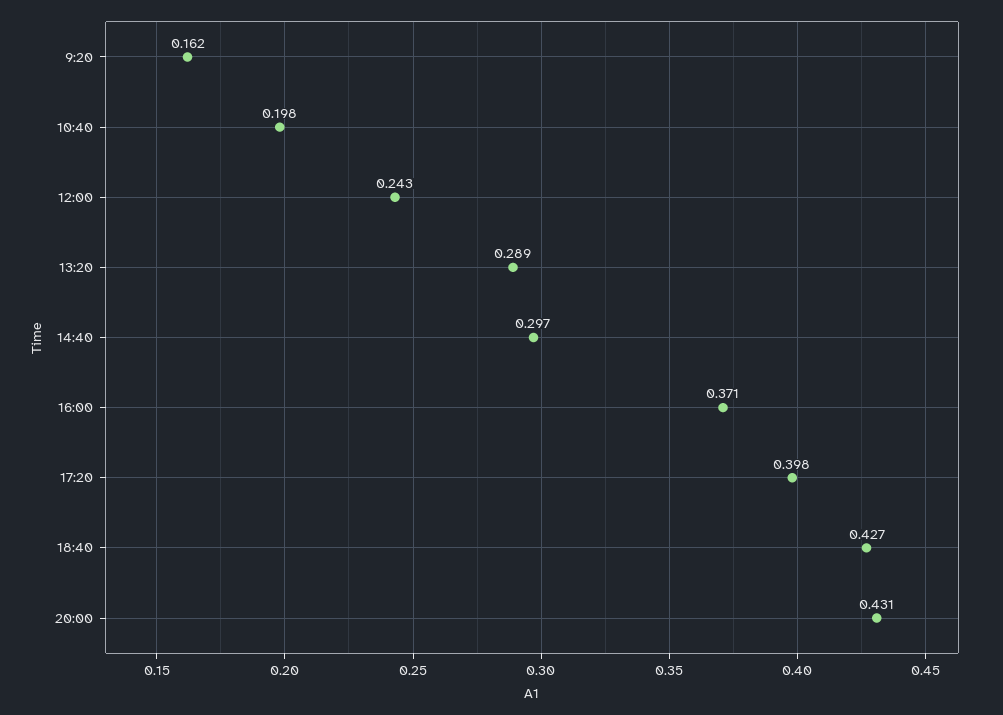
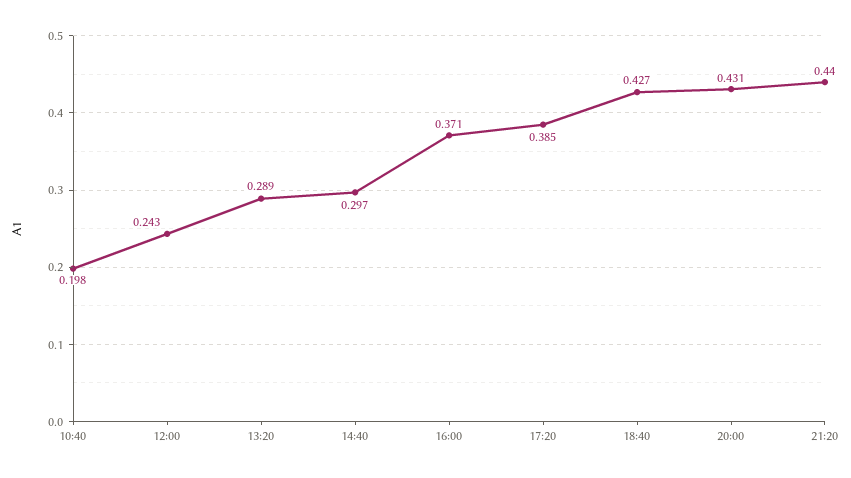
9:20: 0.162 -> none
17:20: 0.398 -> 0.385
21:20: none -> 0.44

